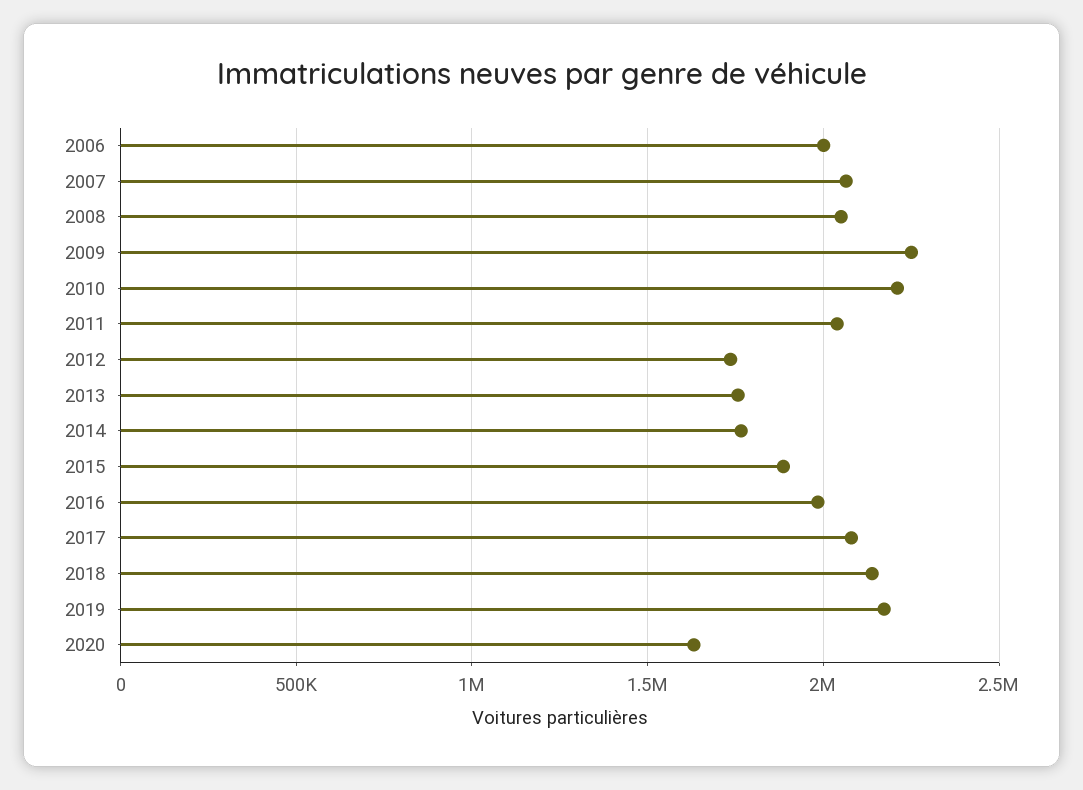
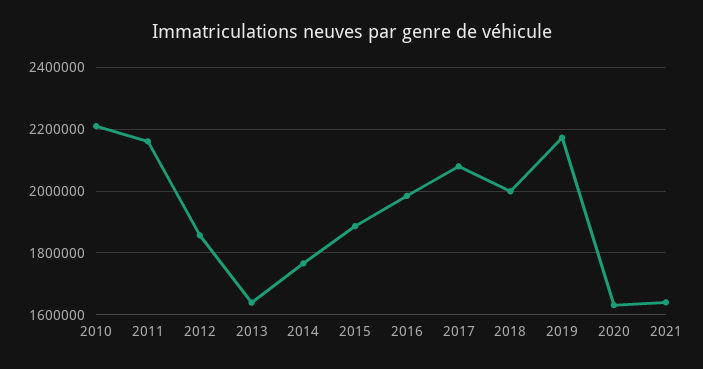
2006: 2000000 -> none
2007: 2050000 -> none
2008: 2050000 -> none
2009: 2250000 -> none
2011: 2050000 -> 2160000
2012: 1750000 -> 1860000
2013: 1750000 -> 1640000
2018: 2150000 -> 2000000
2021: none -> 1640000

